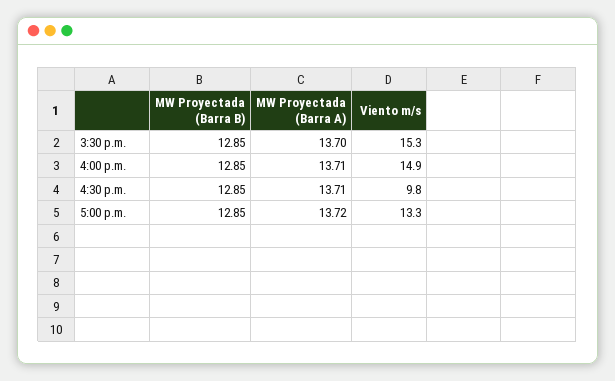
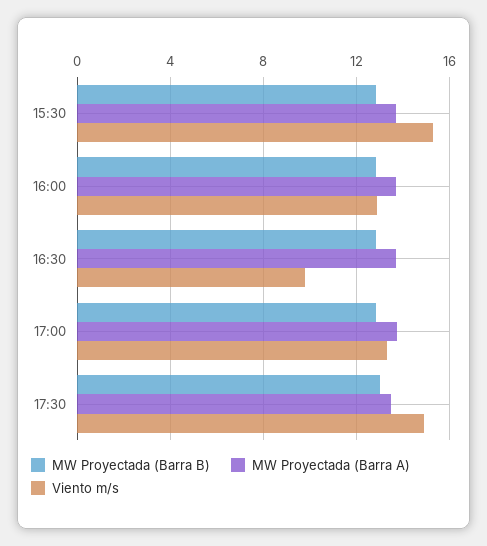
Viento m/s, 4:00 p.m.: 14.9 -> 13
MW Proyectada (Barra B), 17:30: none -> 13
MW Proyectada (Barra A), 17:30: none -> 13.5
Viento m/s, 17:30: none -> 15

